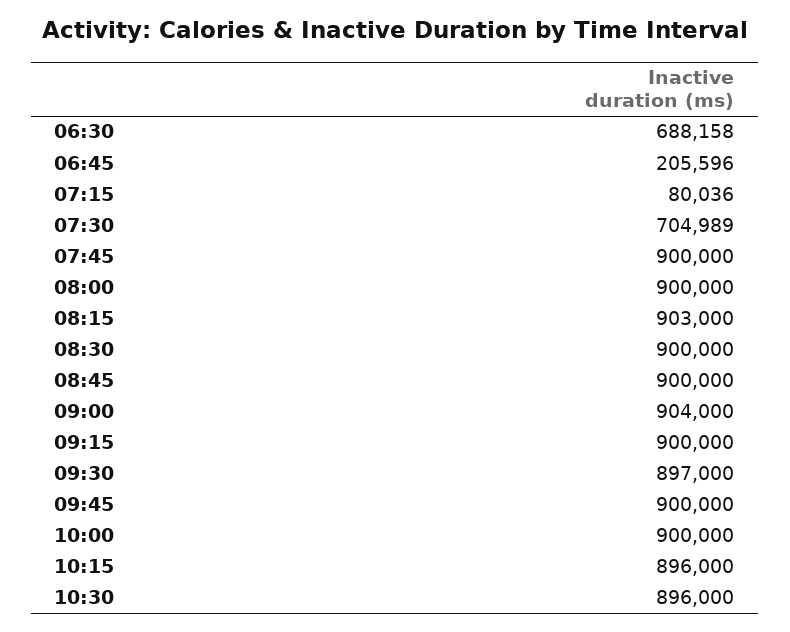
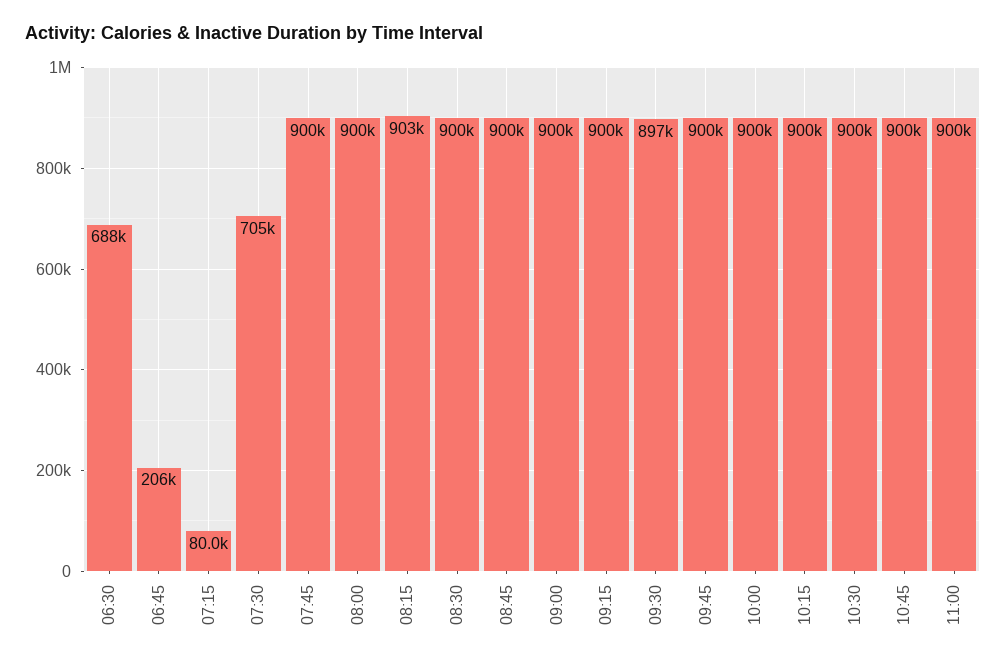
09:00: 904000 -> 900000
10:15: 896000 -> 900000
10:30: 896000 -> 900000
10:45: none -> 900000
11:00: none -> 900000

